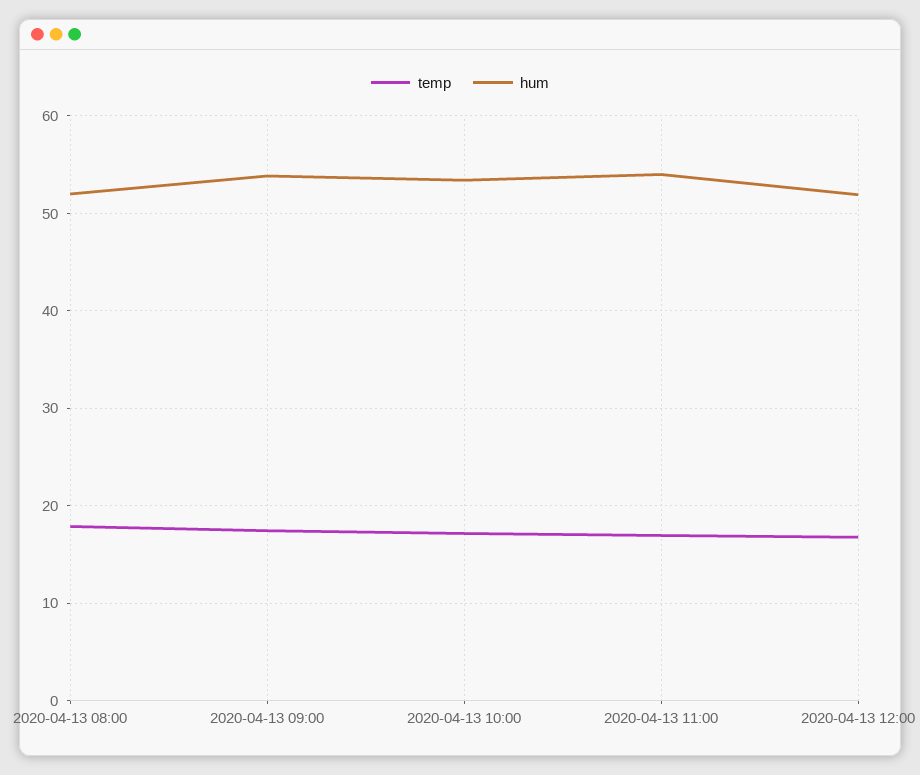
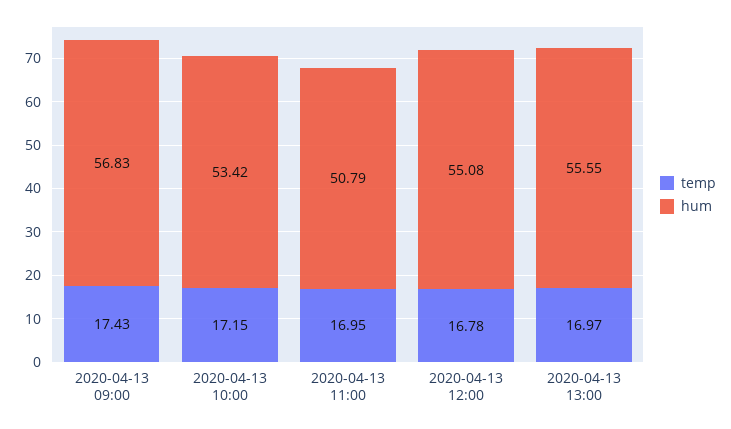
temp, 2020-04-13 08:00: 18 -> none
hum, 2020-04-13 08:00: 52 -> none
hum, 2020-04-13 09:00: 54 -> 56.83
hum, 2020-04-13 11:00: 54 -> 50.79
hum, 2020-04-13 12:00: 52 -> 55.08
temp, 2020-04-13 13:00: none -> 16.97
hum, 2020-04-13 13:00: none -> 55.55

